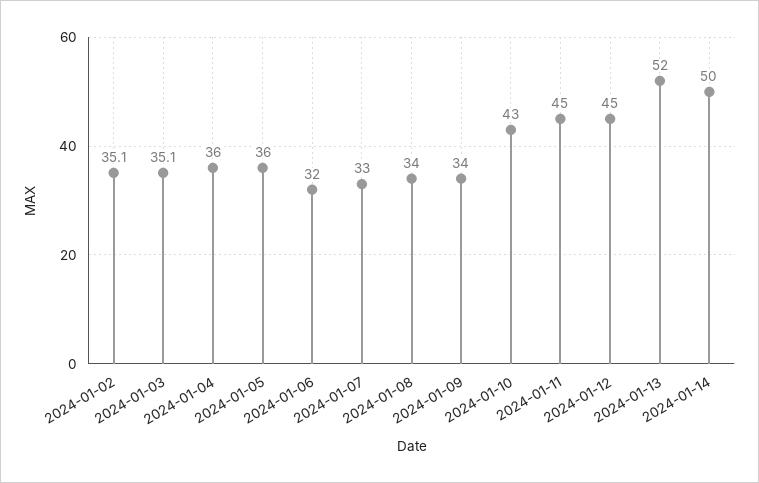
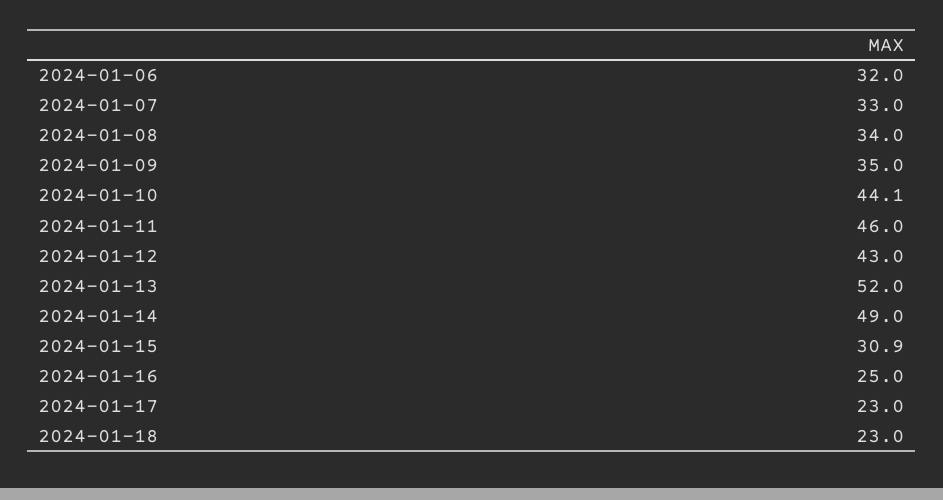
2024-01-02: 35.1 -> none
2024-01-03: 35.1 -> none
2024-01-04: 36 -> none
2024-01-05: 36 -> none
2024-01-09: 34 -> 35
2024-01-10: 43 -> 44.1
2024-01-11: 45 -> 46
2024-01-12: 45 -> 43
2024-01-14: 50 -> 49
2024-01-15: none -> 30.9
2024-01-16: none -> 25
2024-01-17: none -> 23
2024-01-18: none -> 23

